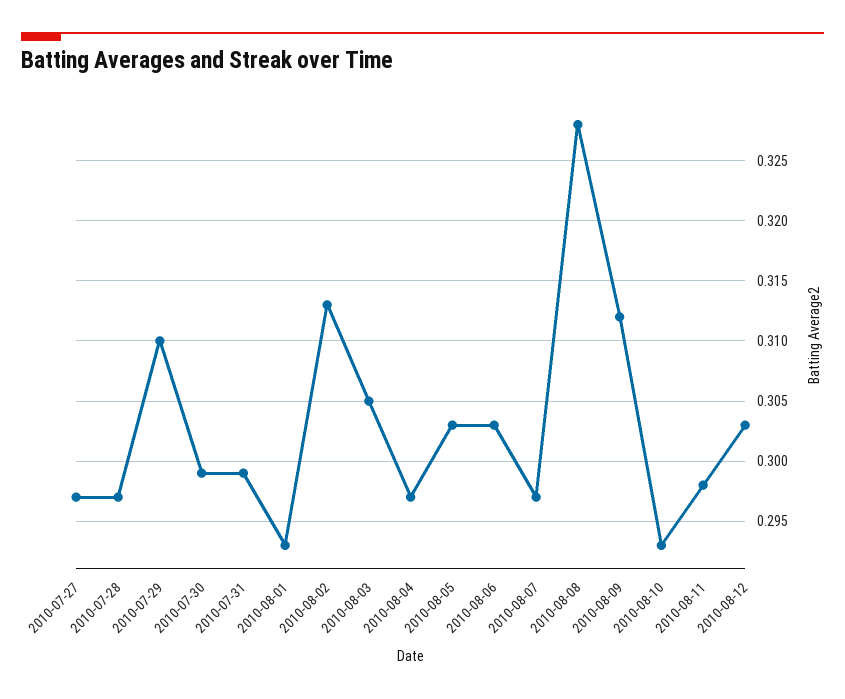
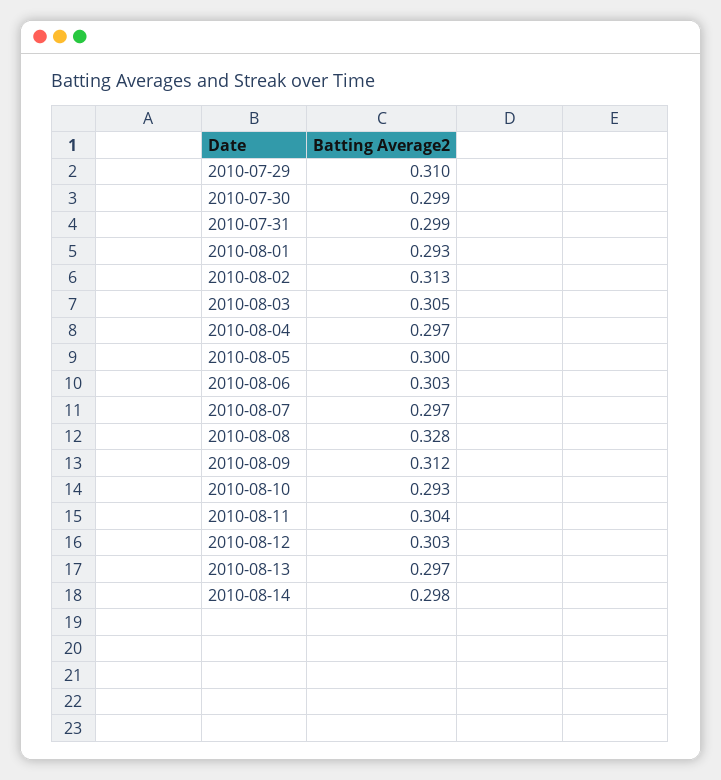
2010-07-27: 0.297 -> none
2010-07-28: 0.297 -> none
2010-08-05: 0.303 -> 0.3
2010-08-11: 0.298 -> 0.304
2010-08-13: none -> 0.297
2010-08-14: none -> 0.298

